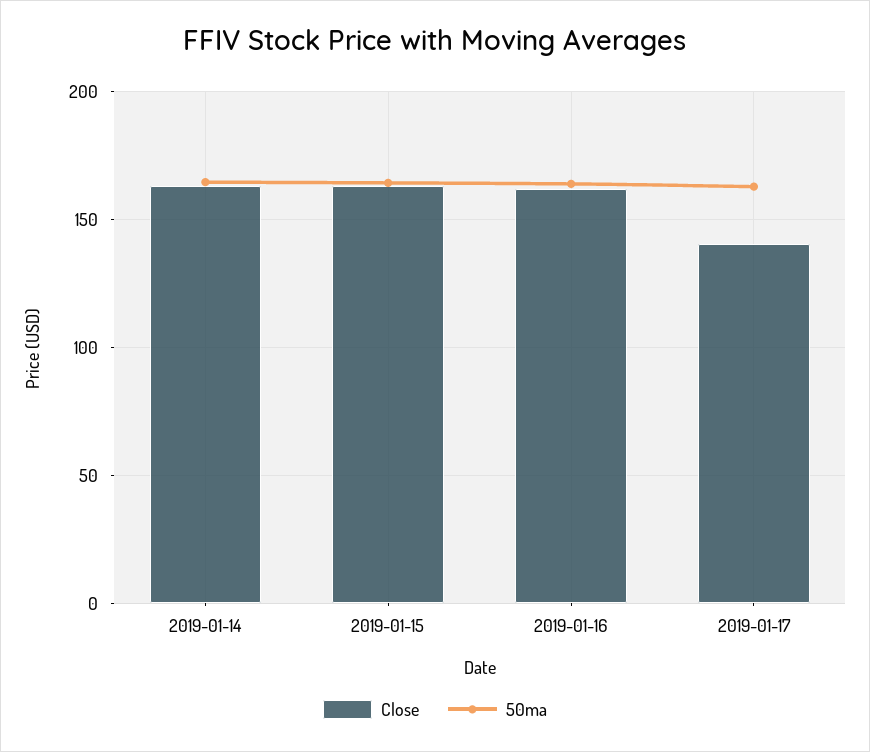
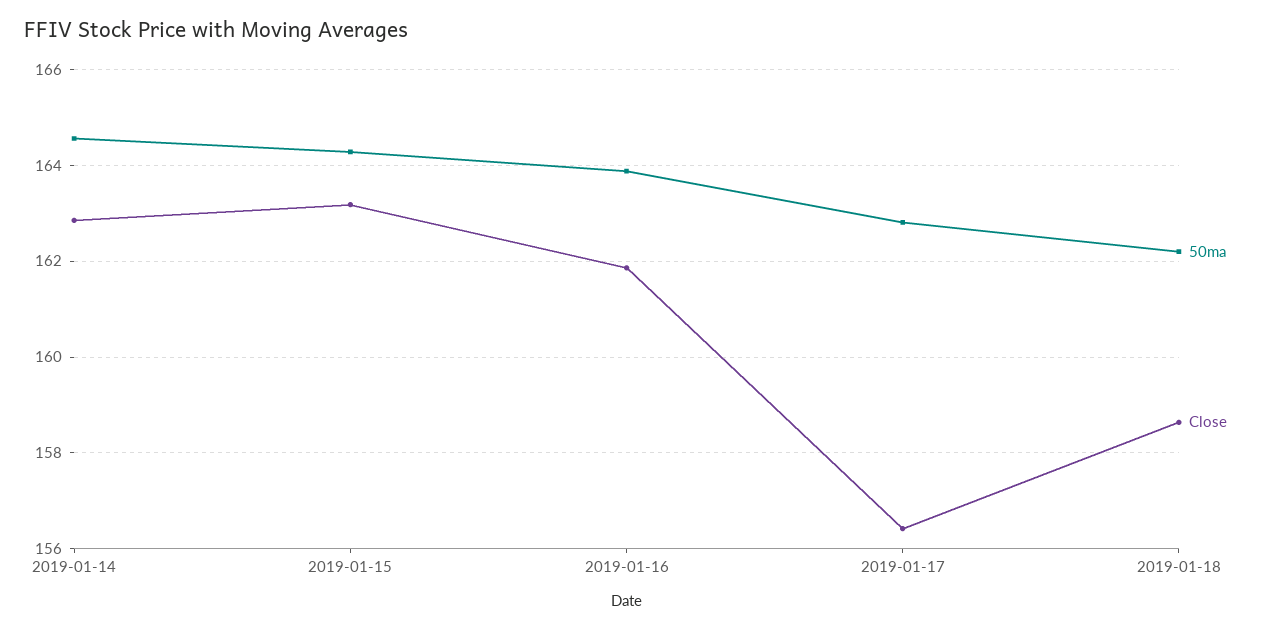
Close, 2019-01-17: 140 -> 156.4
50ma, 2019-01-18: none -> 162.2
Close, 2019-01-18: none -> 158.6

